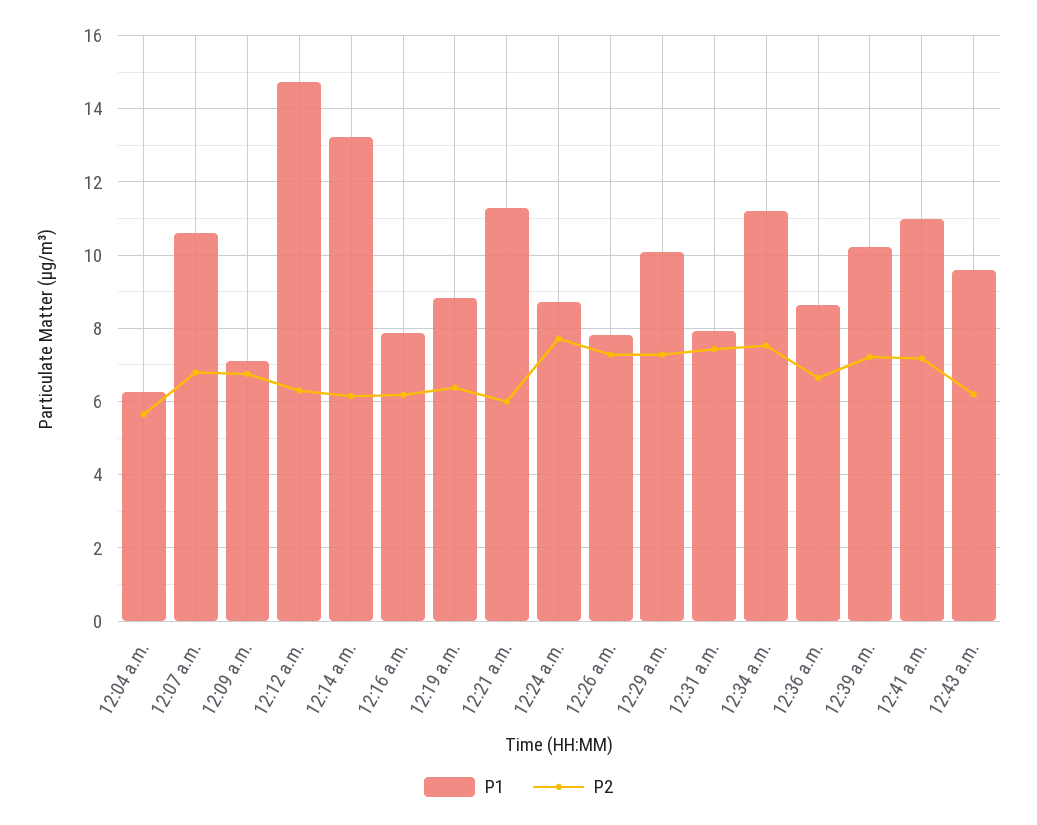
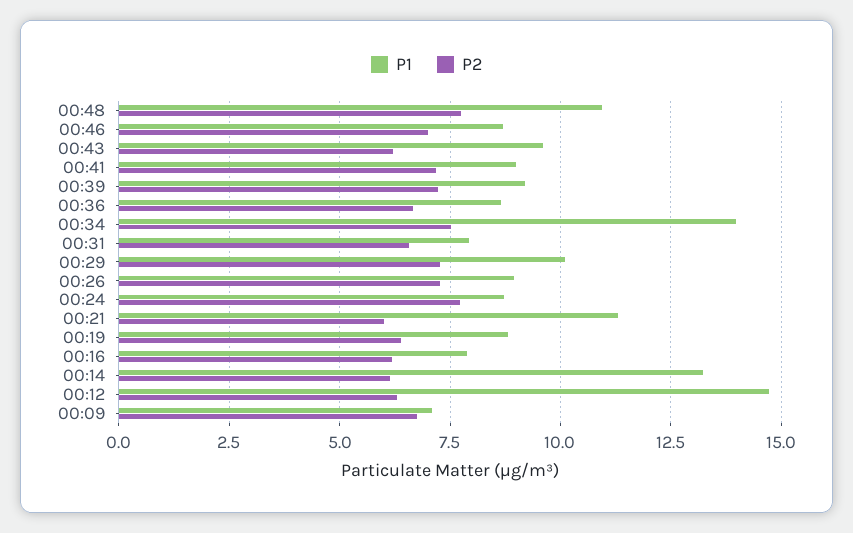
P1, 12:04 a.m.: 6.2 -> none
P2, 12:04 a.m.: 5.6 -> none
P1, 12:07 a.m.: 10.6 -> none
P2, 12:07 a.m.: 6.8 -> none
P1, 12:26 a.m.: 7.8 -> 9
P2, 12:31 a.m.: 7.4 -> 6.5
P1, 12:34 a.m.: 11.2 -> 14
P1, 12:39 a.m.: 10.2 -> 9.25
P1, 12:41 a.m.: 11 -> 9
P1, 00:48: none -> 11
P2, 00:48: none -> 7.75
P1, 00:46: none -> 8.75
P2, 00:46: none -> 7

